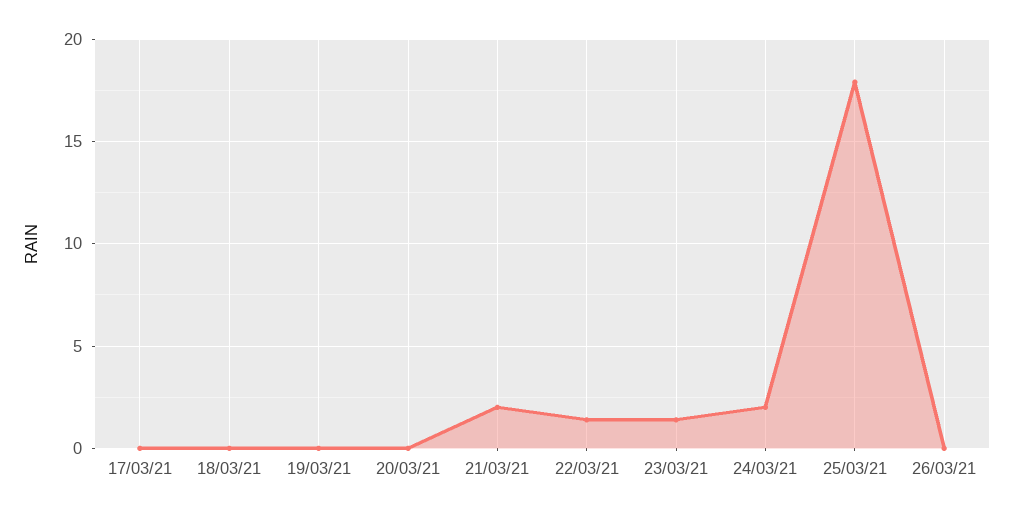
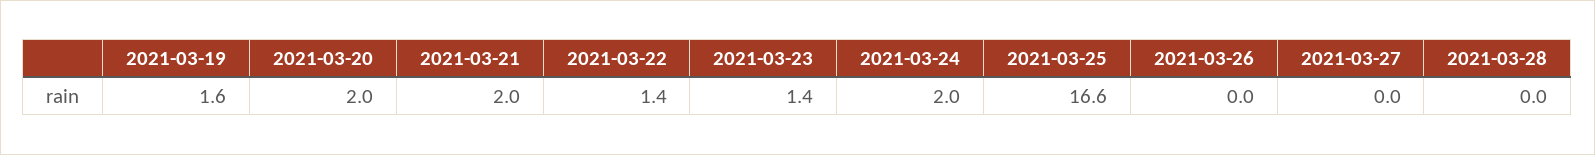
17/03/21: 0 -> none
18/03/21: 0 -> none
19/03/21: 0 -> 1.6
20/03/21: 0 -> 2
25/03/21: 18 -> 16.6
2021-03-27: none -> 0
2021-03-28: none -> 0

